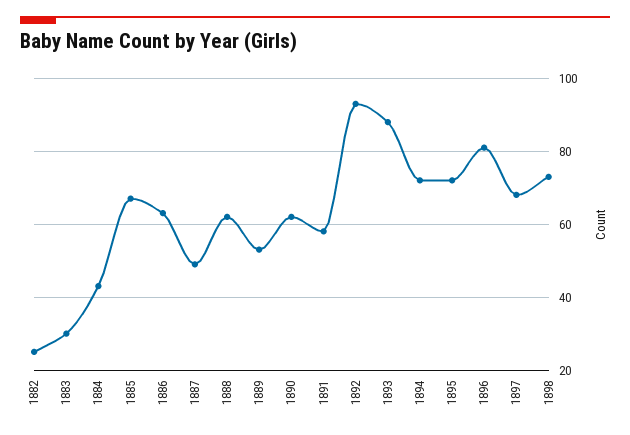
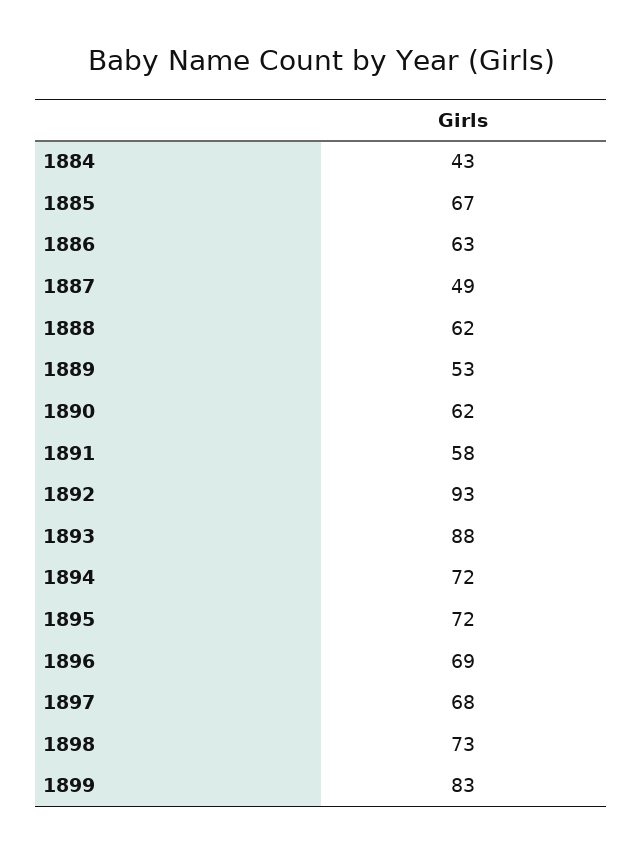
1882: 25 -> none
1883: 30 -> none
1896: 80 -> 69
1899: none -> 83

